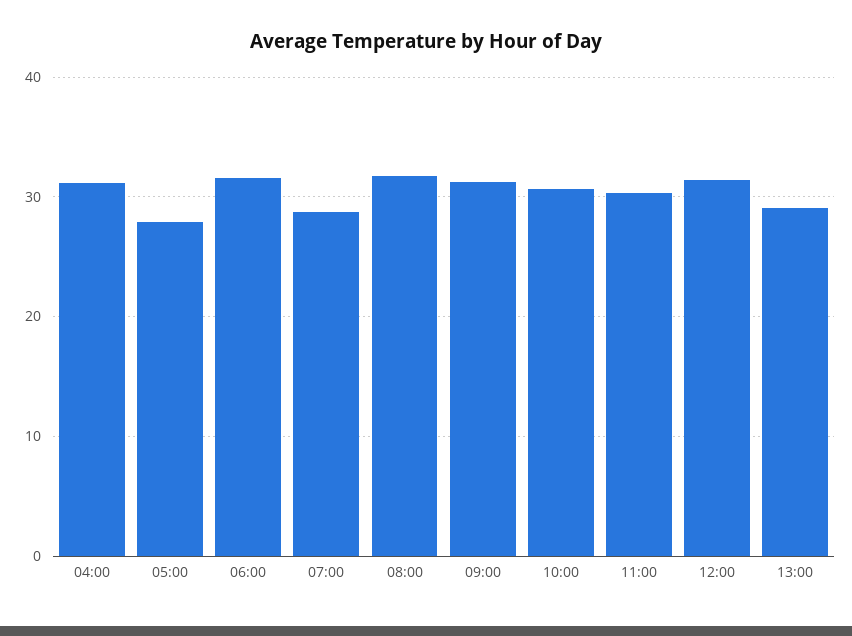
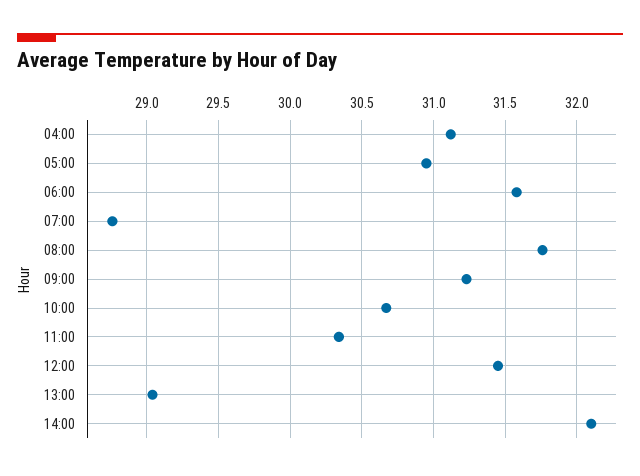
05:00: 28 -> 30.95
14:00: none -> 32.1

